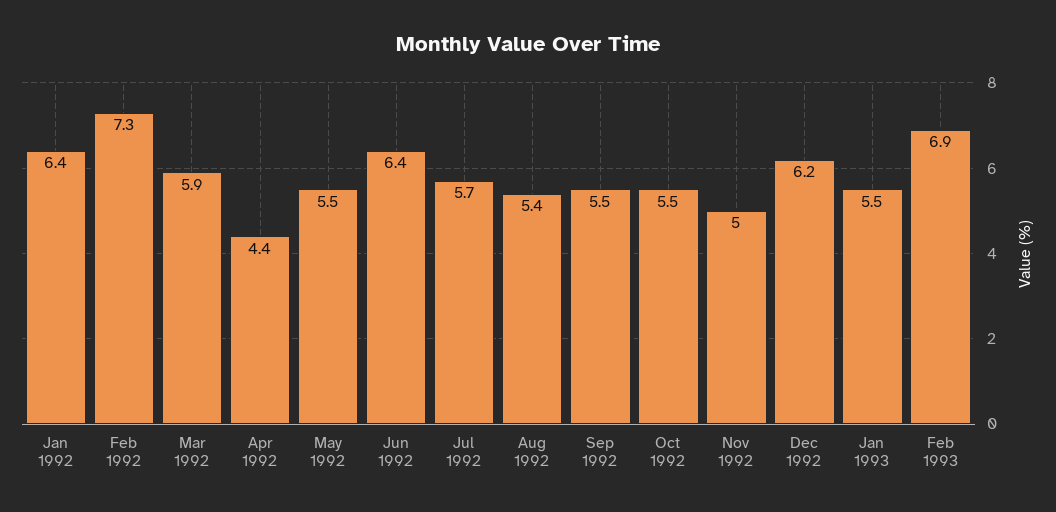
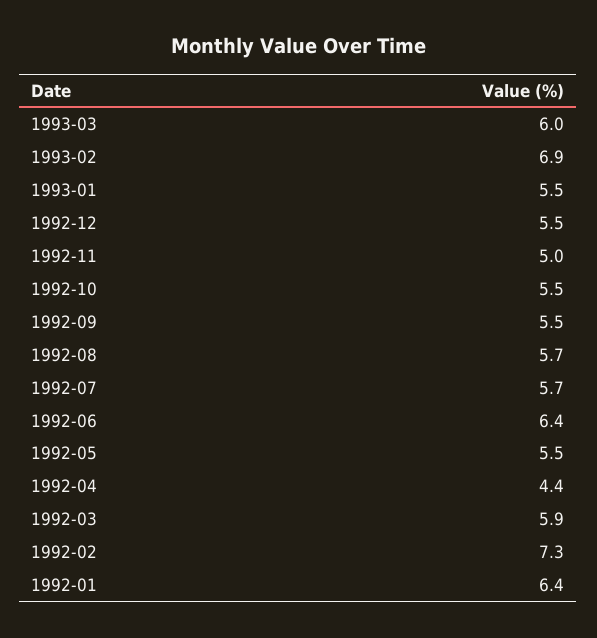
Aug 1992: 5.4 -> 5.7
Dec 1992: 6.2 -> 5.5
1993-03: none -> 6

